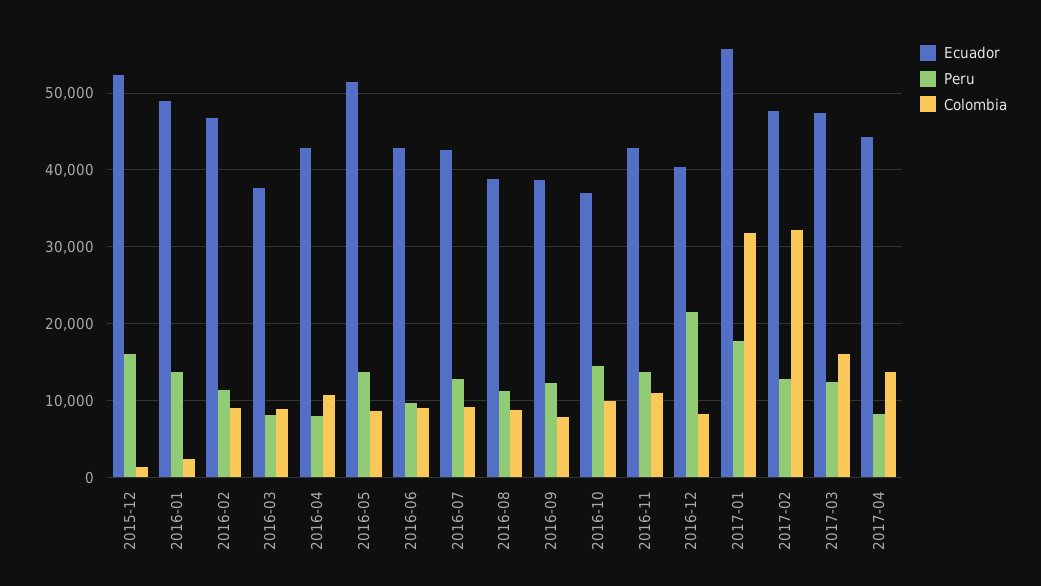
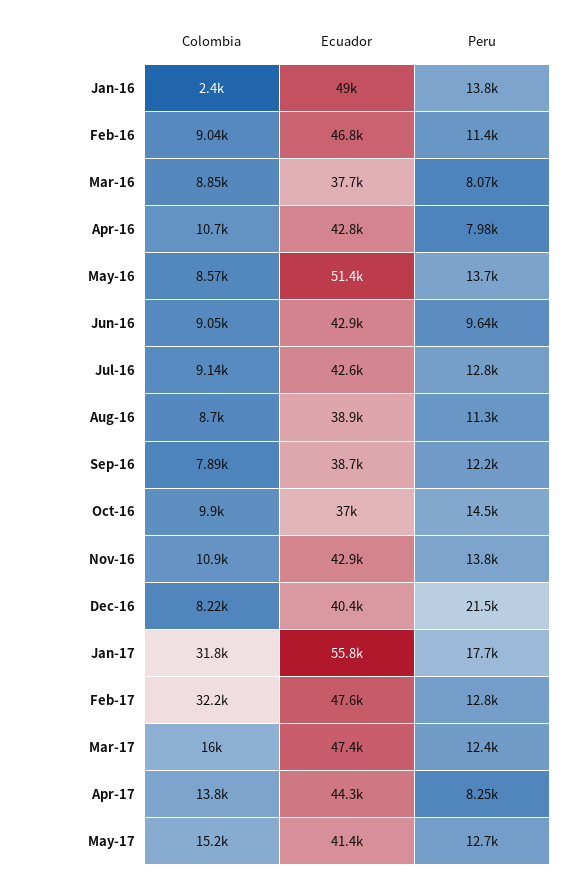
Ecuador, 2015-12: 52000 -> none
Peru, 2015-12: 16000 -> none
Colombia, 2015-12: 1000 -> none
Colombia, May-17: none -> 15200
Ecuador, May-17: none -> 41400
Peru, May-17: none -> 12700

